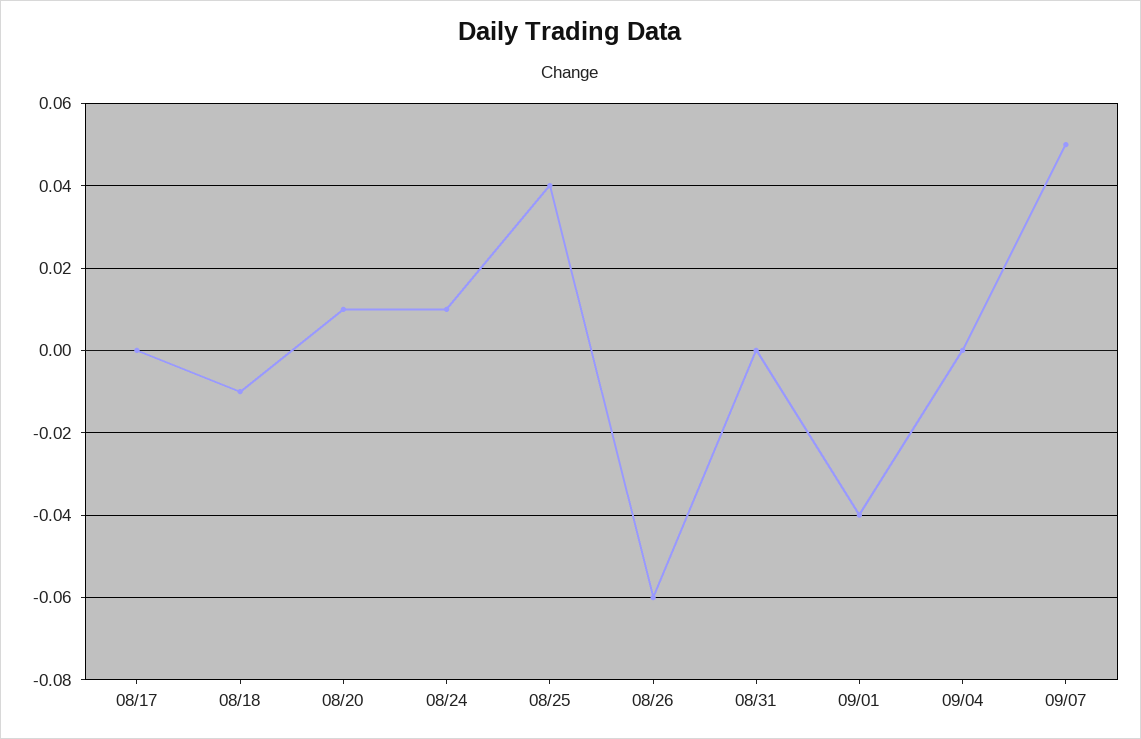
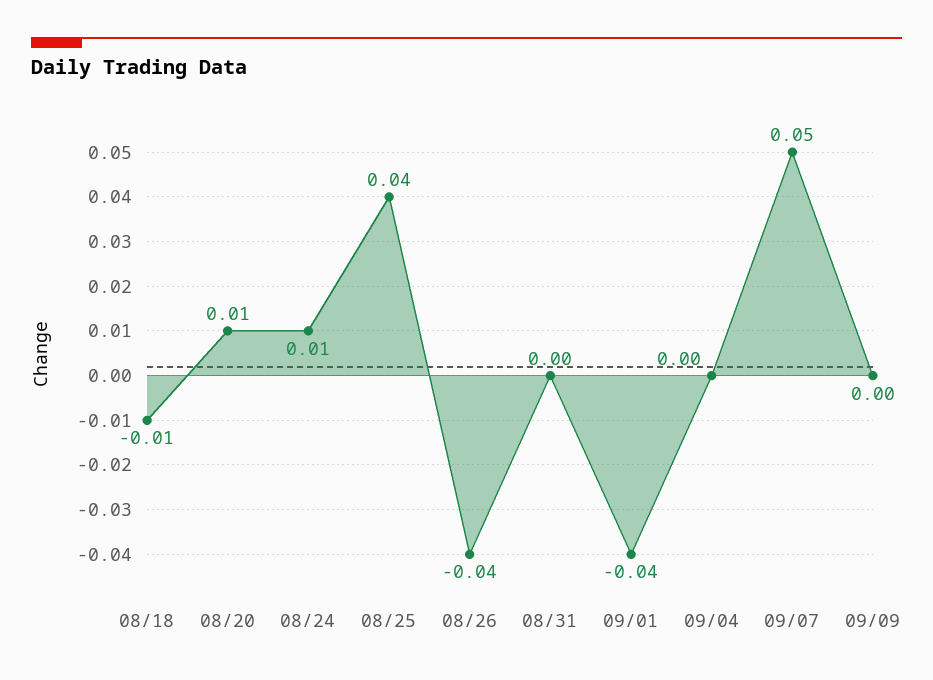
08/17: 0 -> none
08/26: -0.06 -> -0.04
09/09: none -> 0

